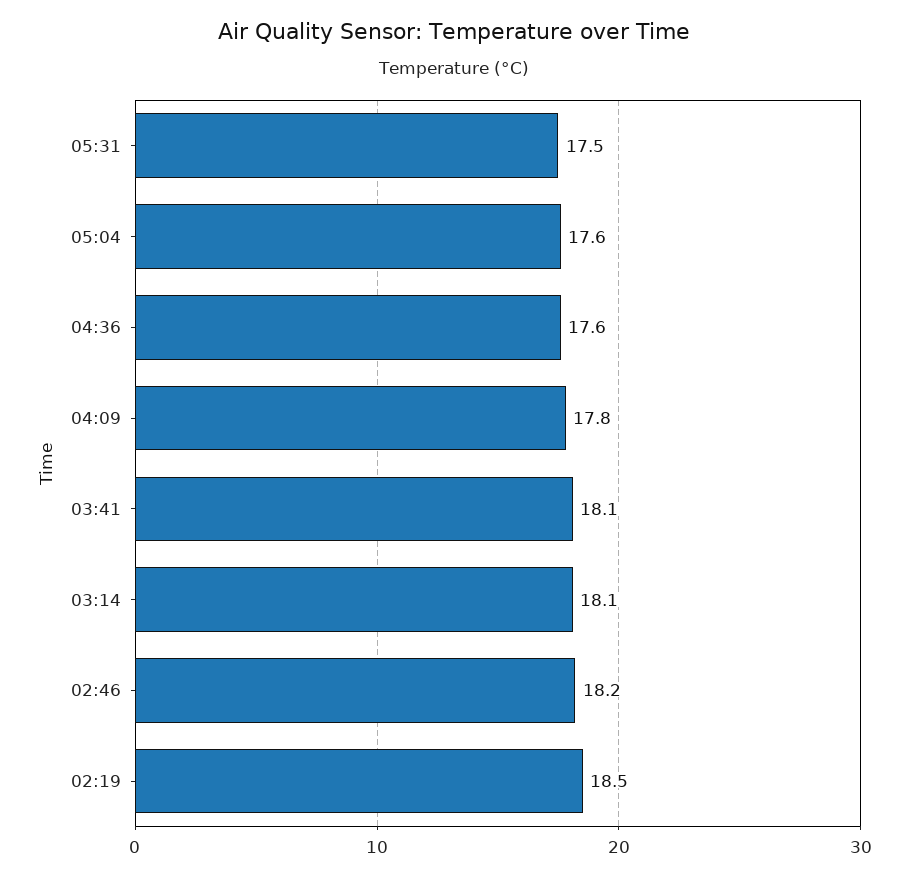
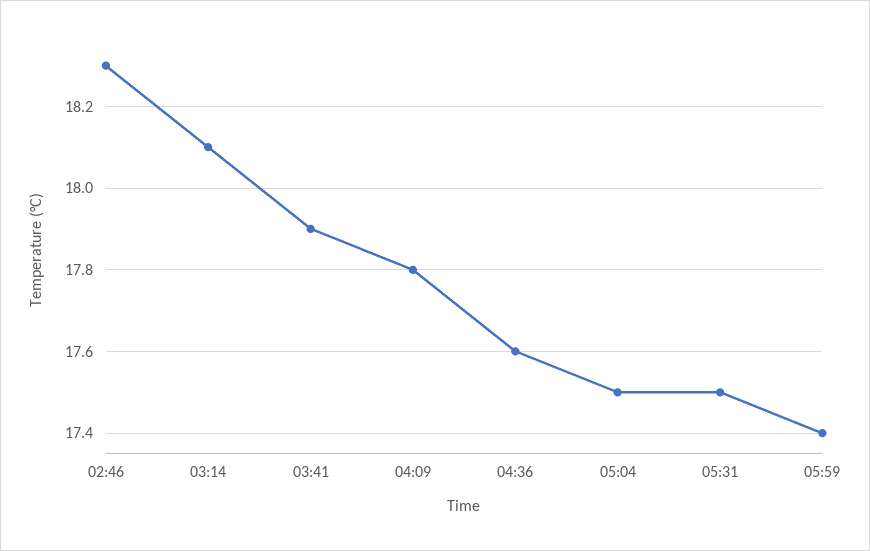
05:04: 17.6 -> 17.5
03:41: 18.1 -> 17.9
02:46: 18.2 -> 18.3
02:19: 18.5 -> none
05:59: none -> 17.4

